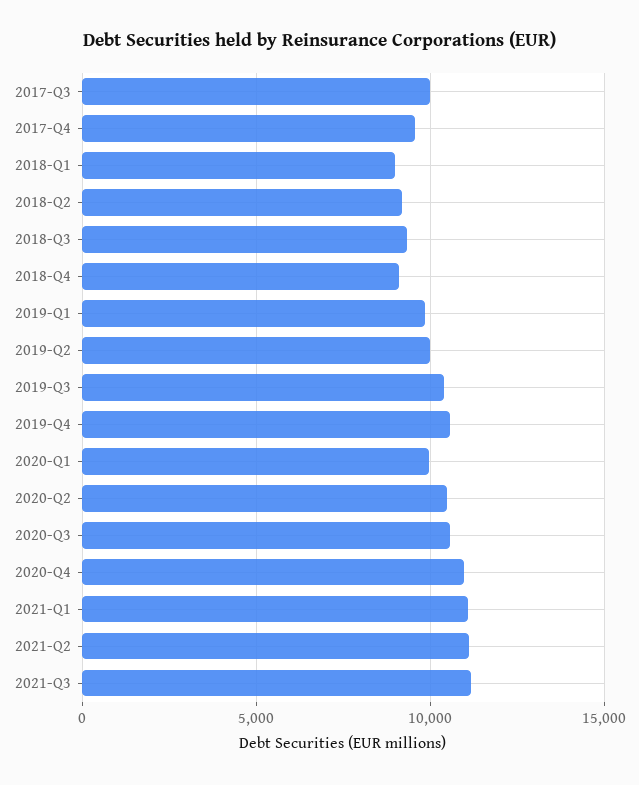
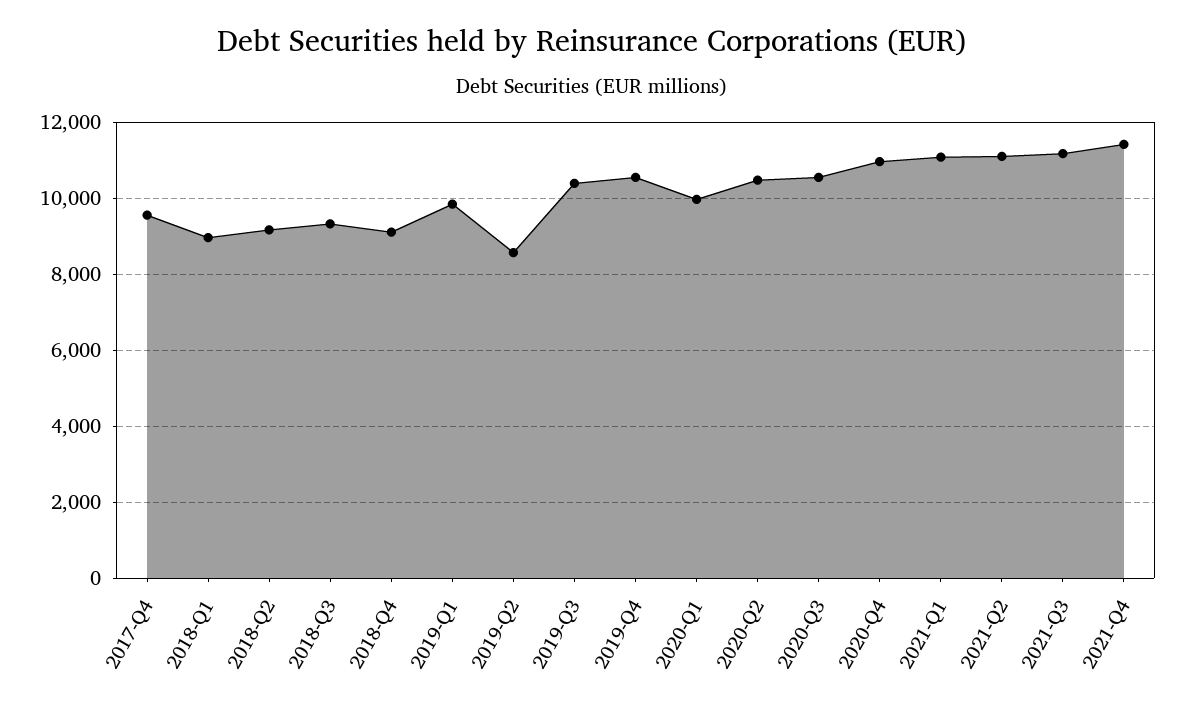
2017-Q3: 10000 -> none
2019-Q2: 10000 -> 8600
2021-Q4: none -> 11400

